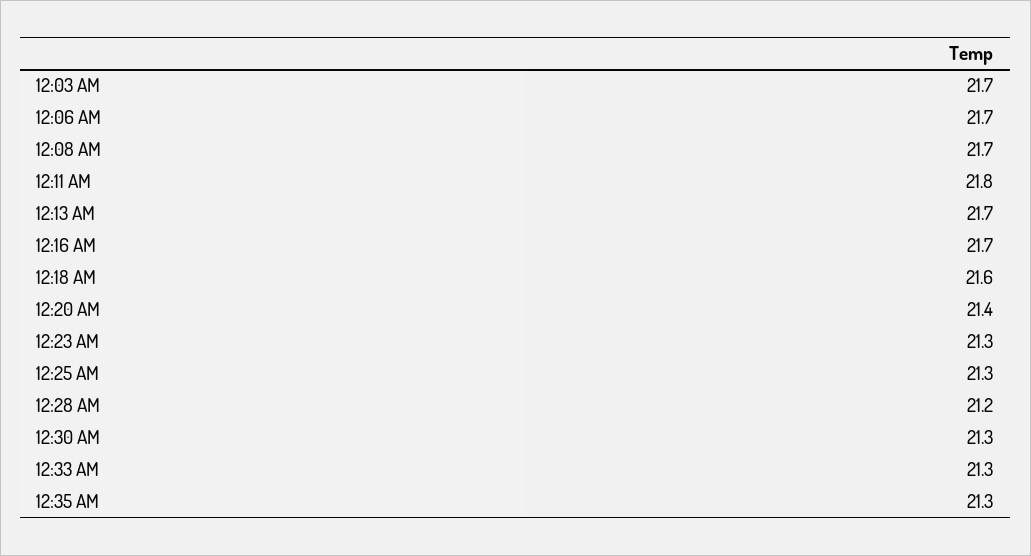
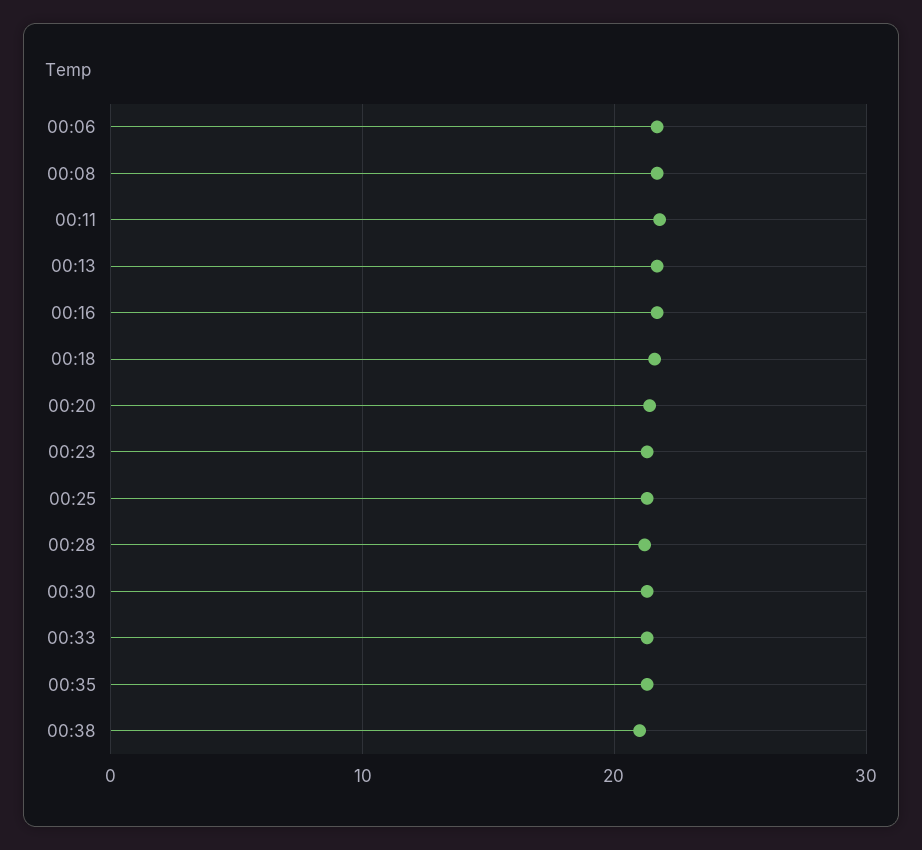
12:03 AM: 21.7 -> none
00:38: none -> 21

